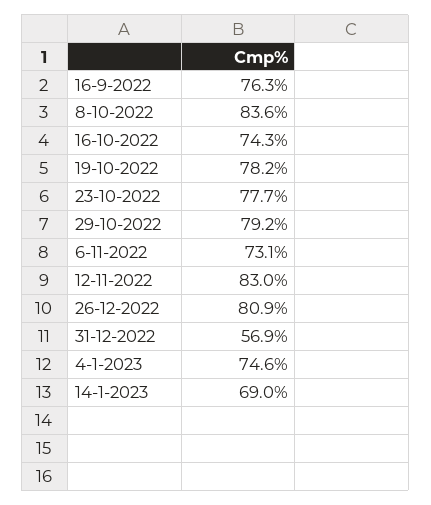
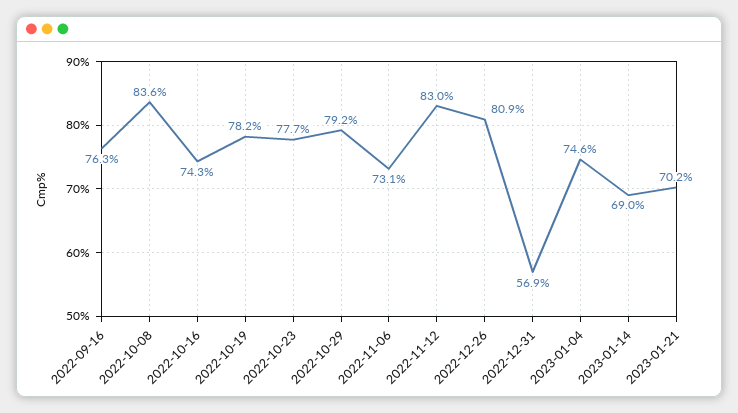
2023-01-21: none -> 70.2

